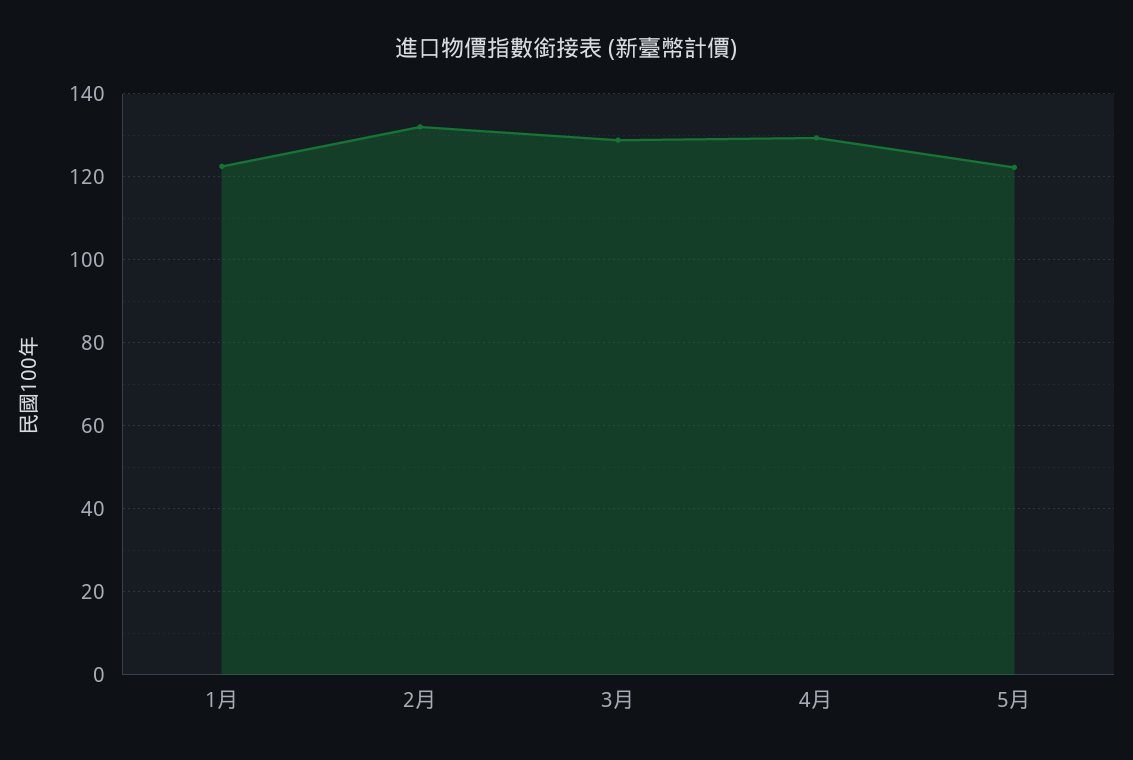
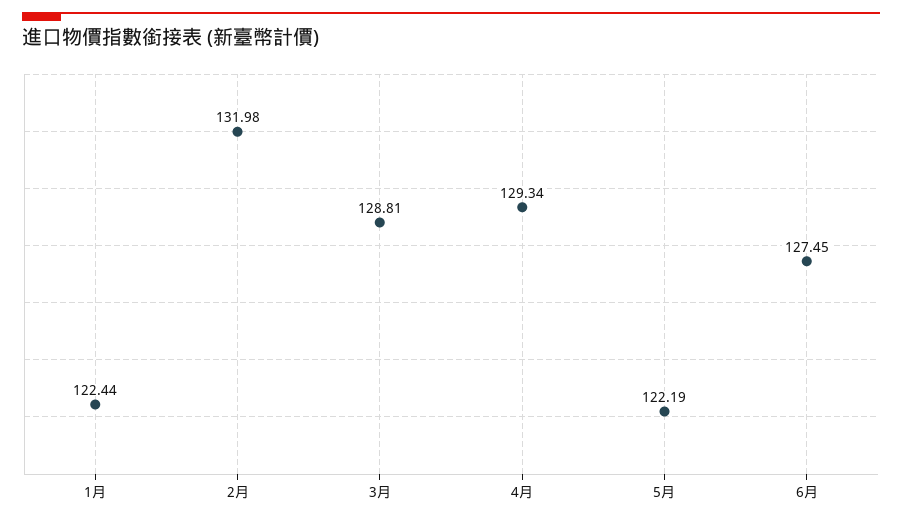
6月: none -> 127.45

